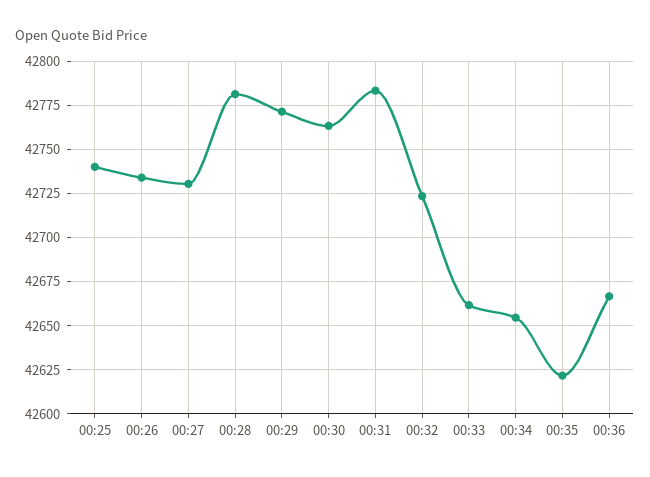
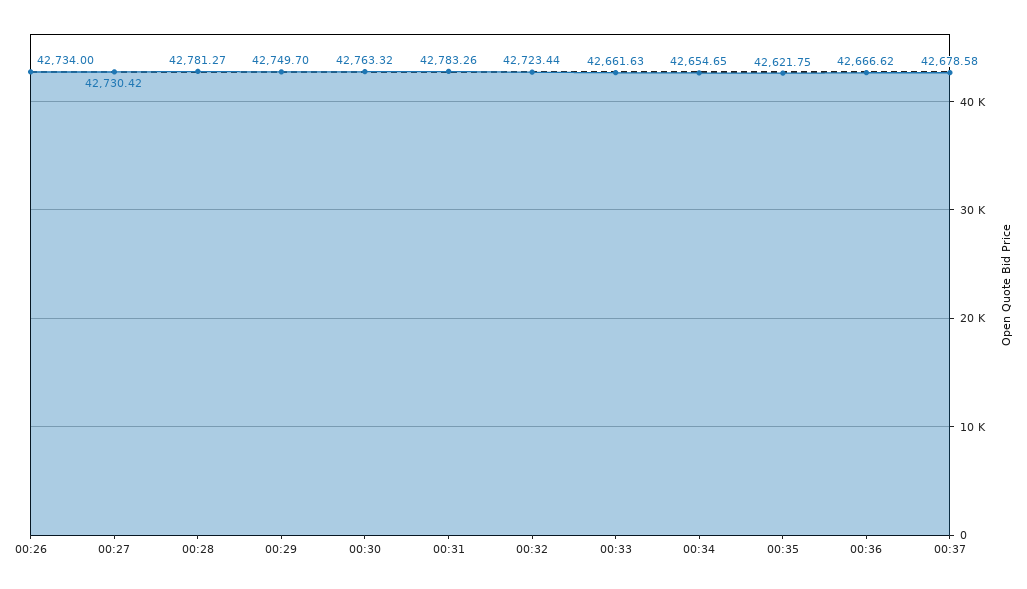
00:25: 42740 -> none
00:29: 42770 -> 42749.7
00:37: none -> 42678.58

